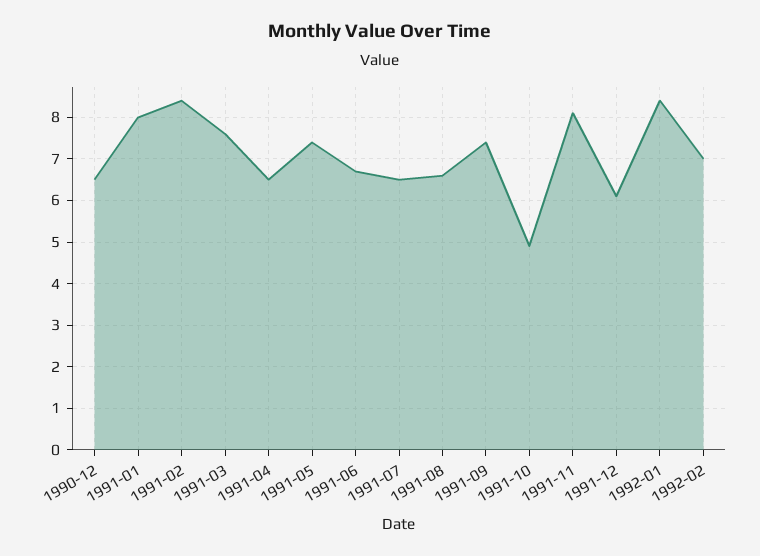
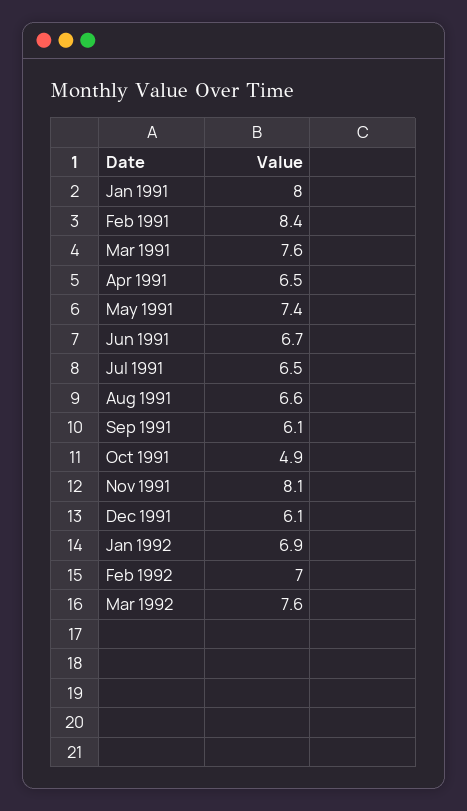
1990-12: 6.5 -> none
1991-09: 7.5 -> 6.1
1992-01: 8.5 -> 6.9
Mar 1992: none -> 7.6

